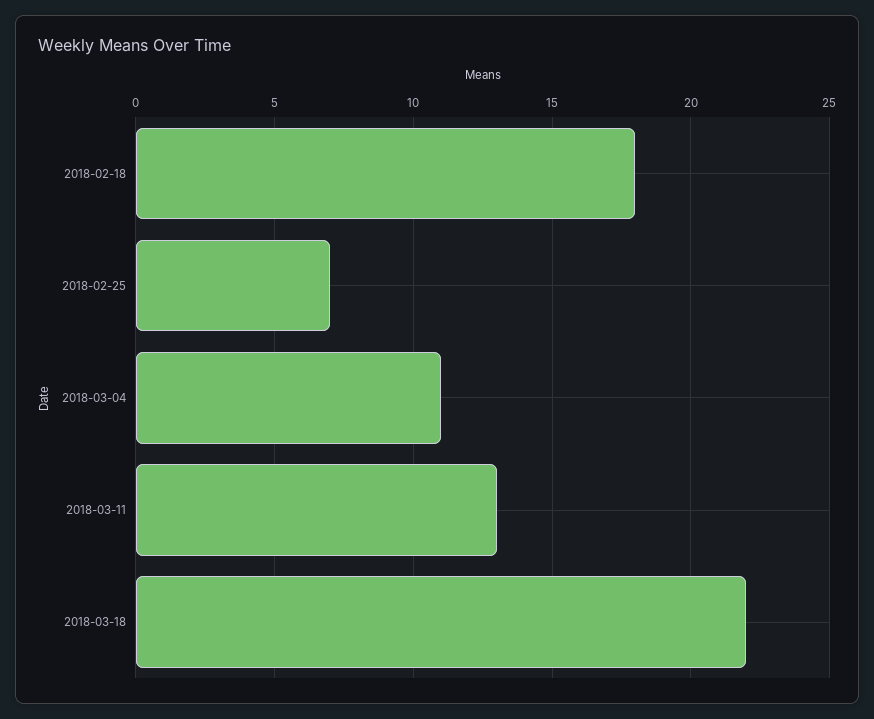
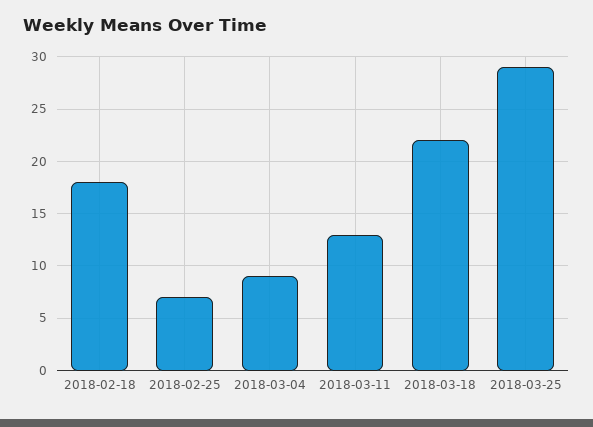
2018-03-04: 11 -> 9
2018-03-25: none -> 29

